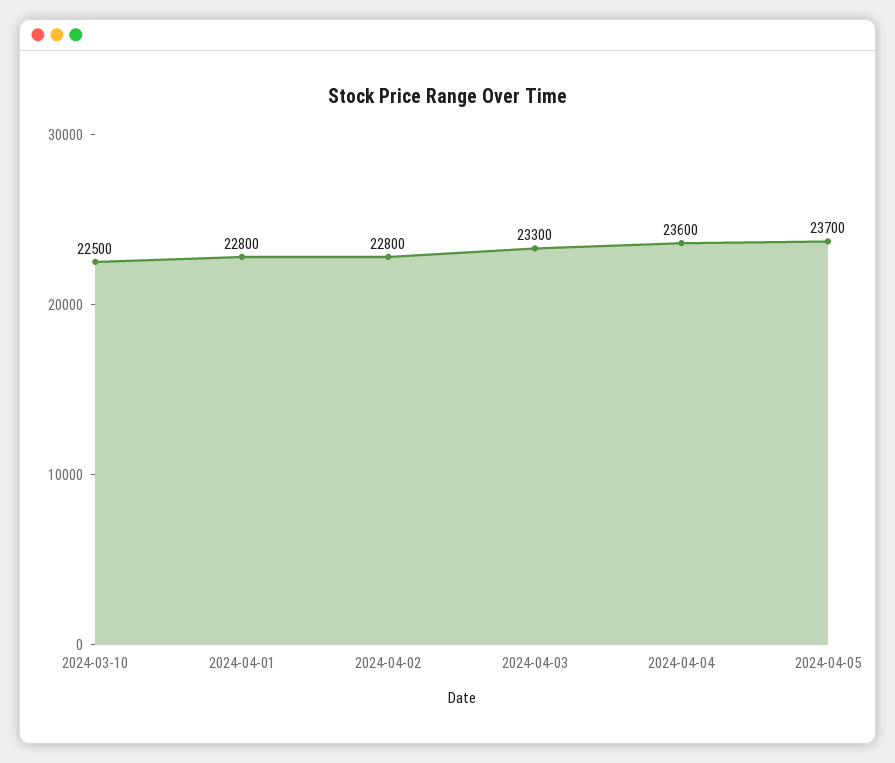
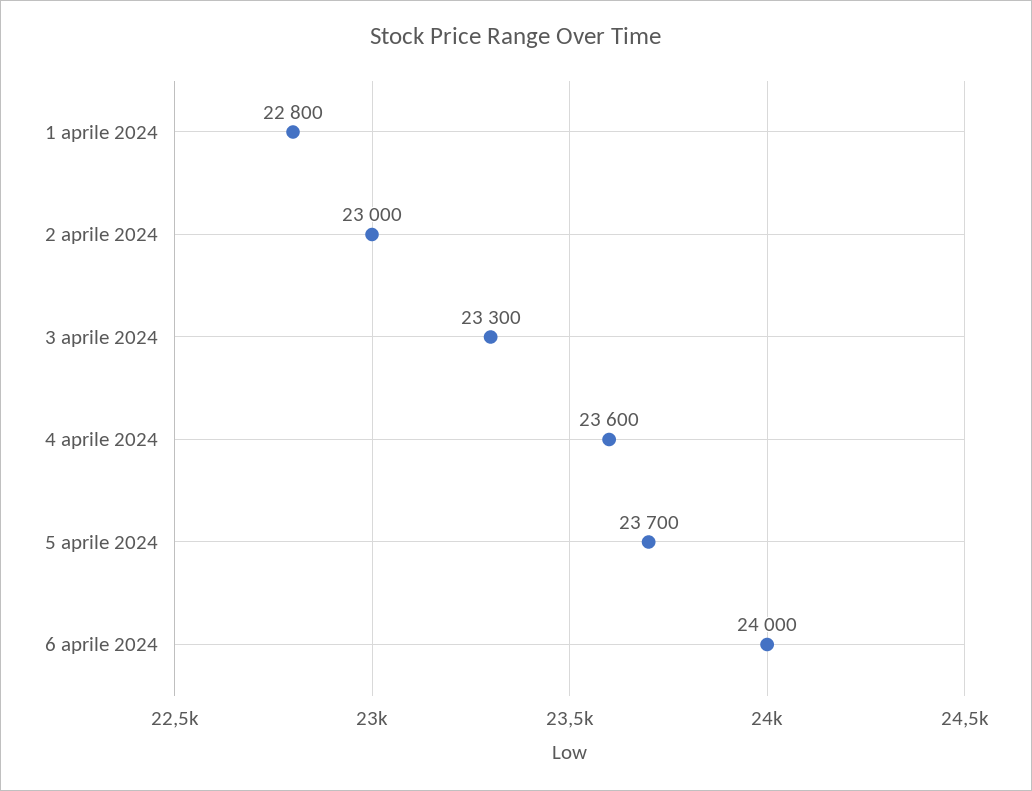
2024-03-10: 22500 -> none
2024-04-02: 22800 -> 23000
6 aprile 2024: none -> 24000

